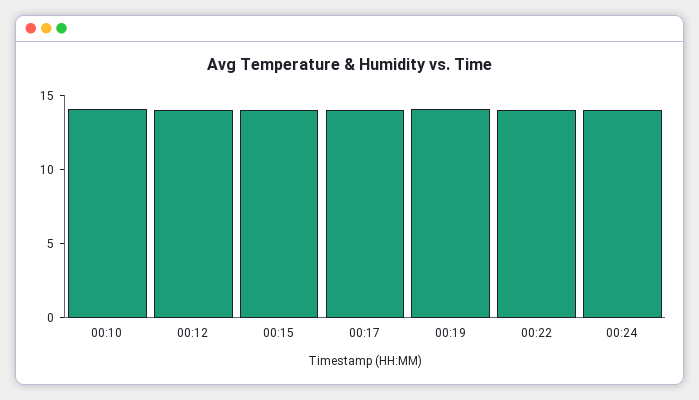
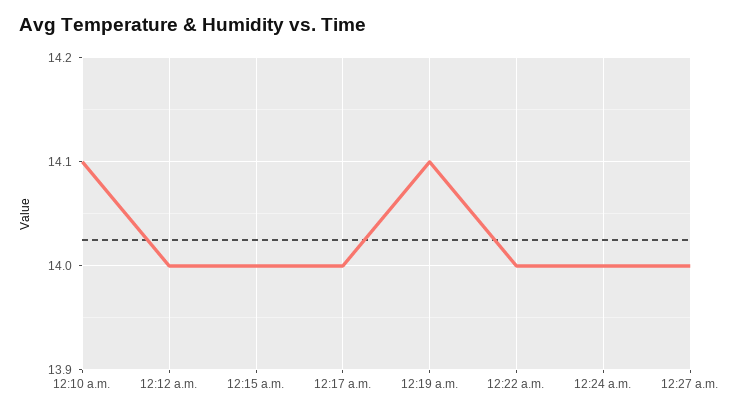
12:27 a.m.: none -> 14

